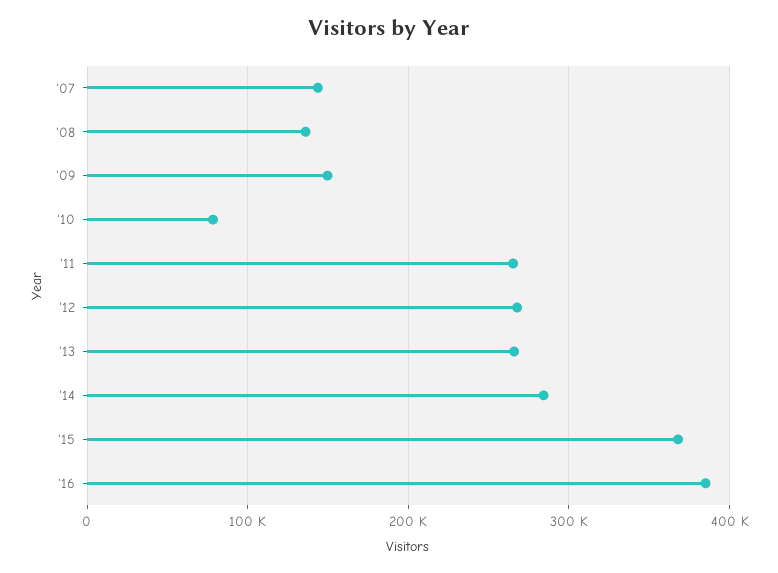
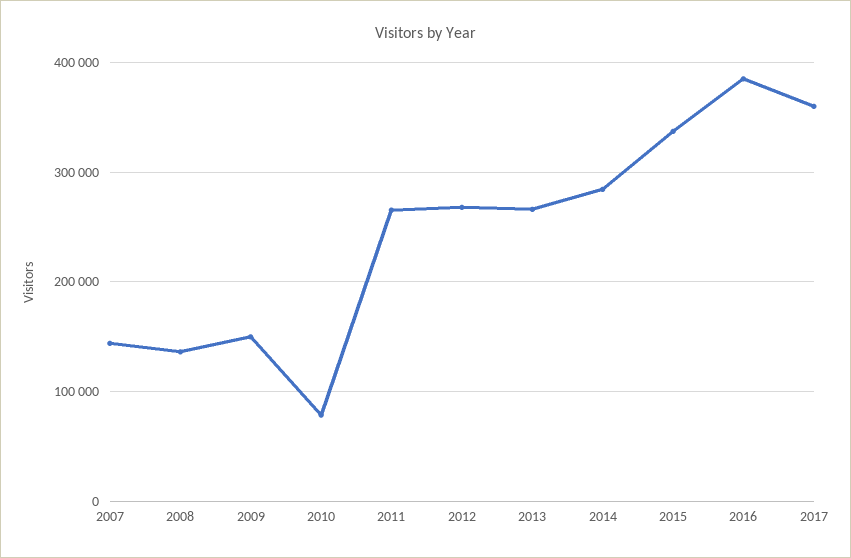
'15: 370000 -> 340000
2017: none -> 360000

